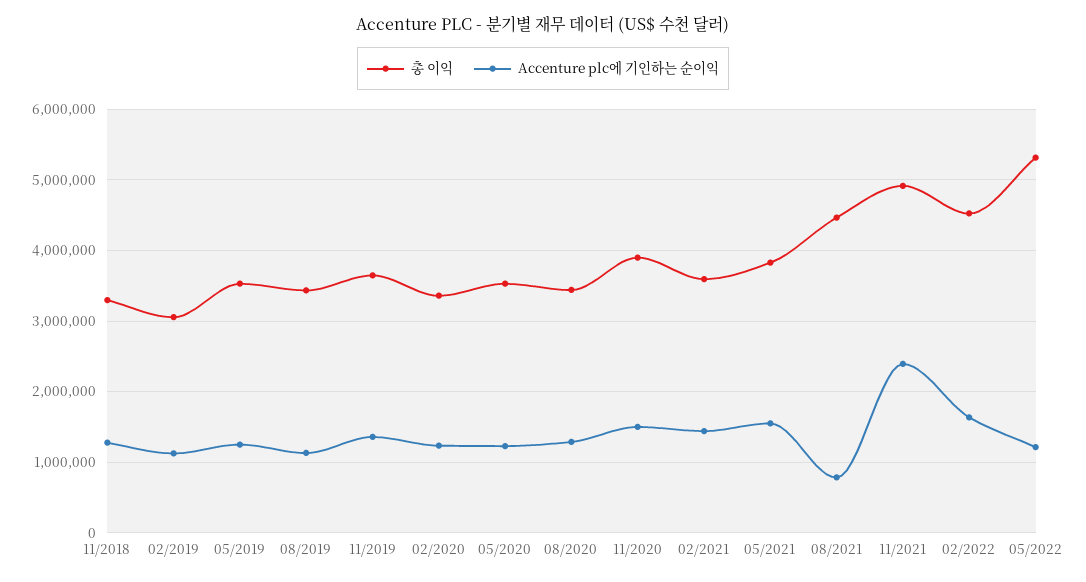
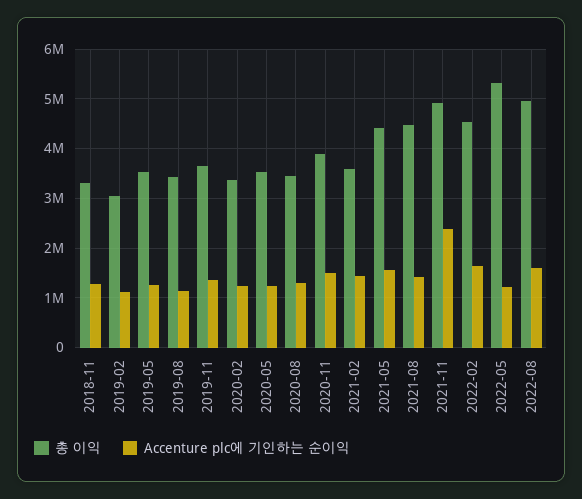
총 이익, 05/2021: 3800000 -> 4400000
Accenture plc에 기인하는 순이익, 08/2021: 800000 -> 1400000
총 이익, 2022-08: none -> 5000000
Accenture plc에 기인하는 순이익, 2022-08: none -> 1600000

